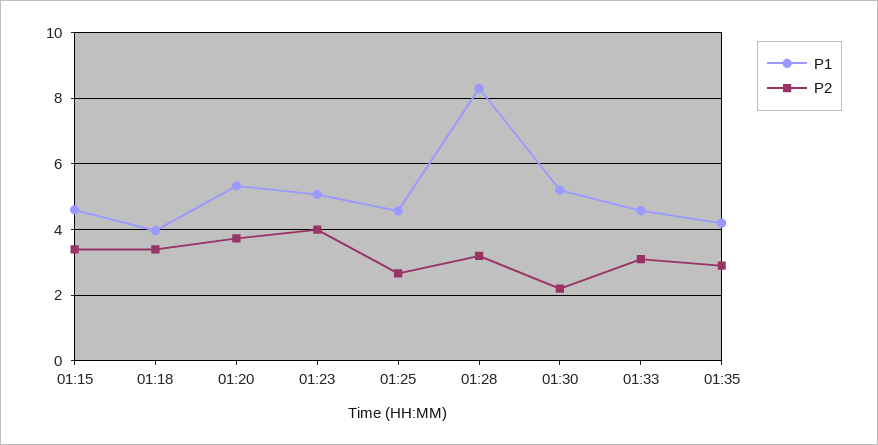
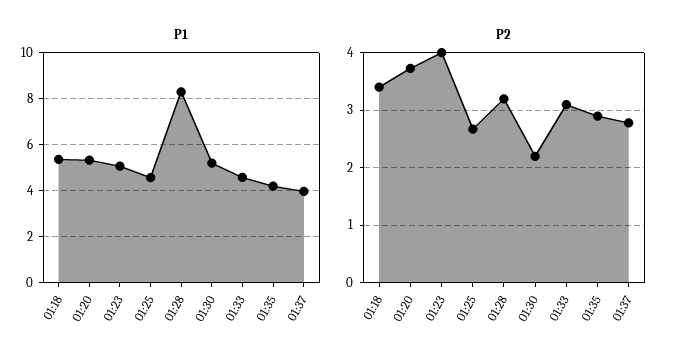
P1, 01:15: 4.6 -> none
P2, 01:15: 3.4 -> none
P1, 01:18: 4 -> 5.5
P1, 01:37: none -> 4
P2, 01:37: none -> 2.8

